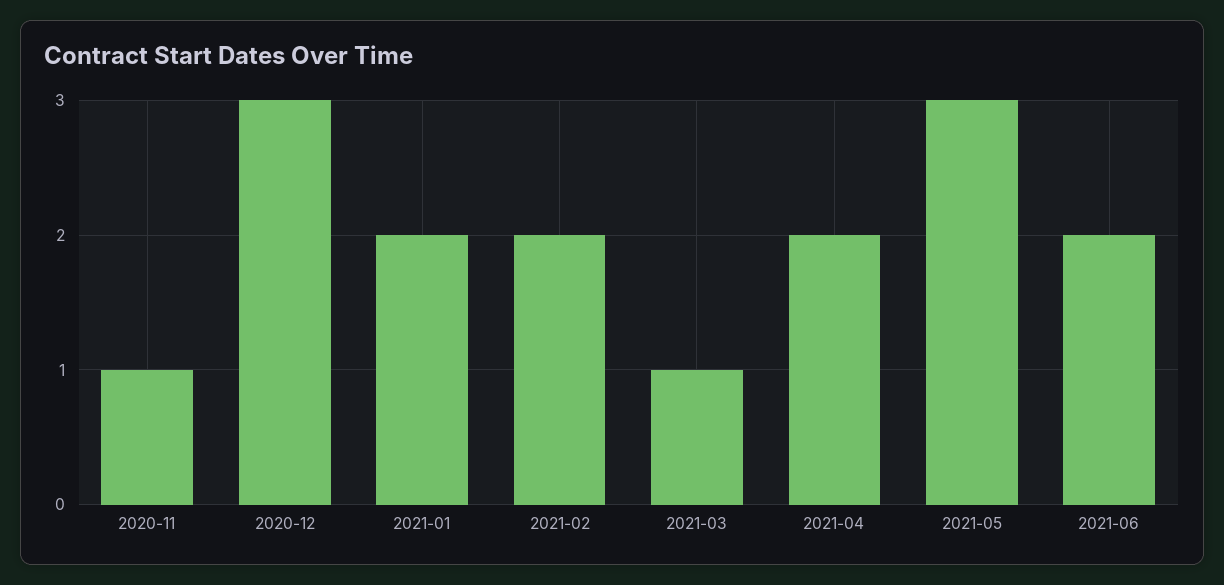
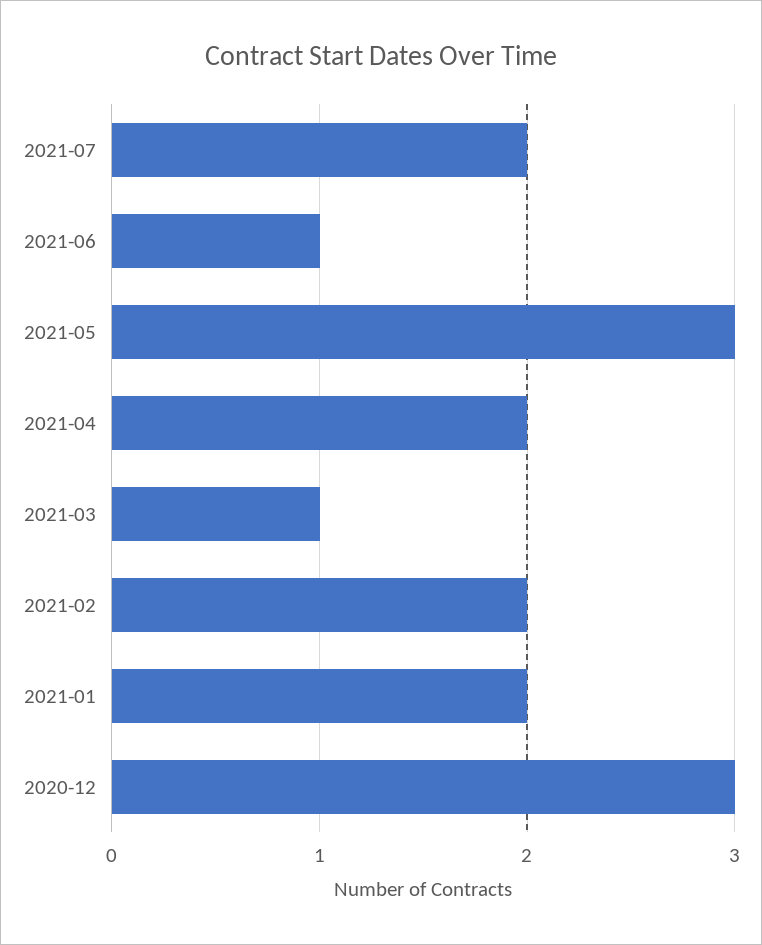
2020-11: 1 -> none
2021-06: 2 -> 1
2021-07: none -> 2

